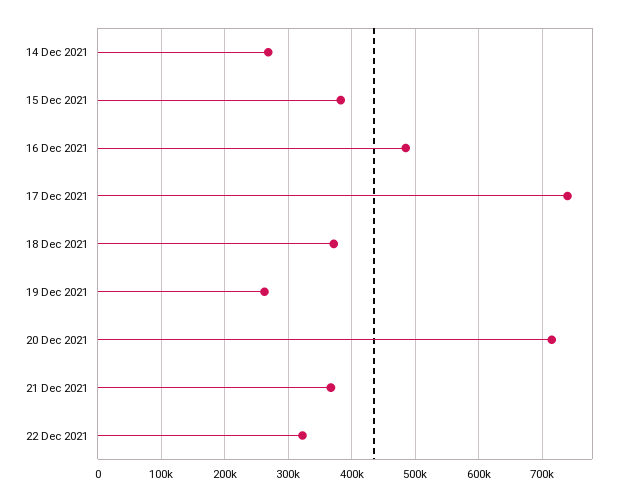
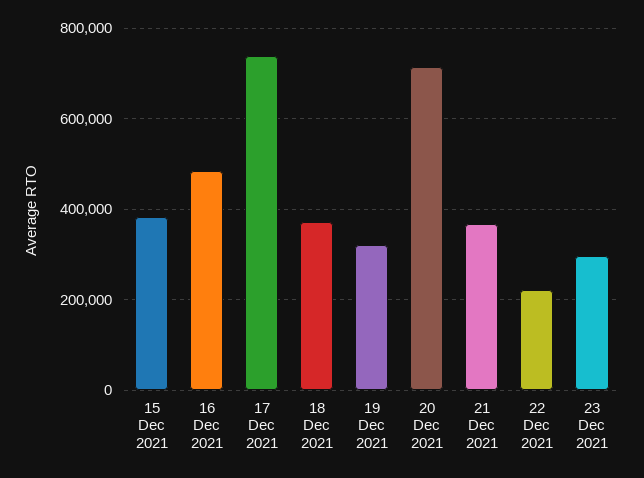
14 Dec 2021: 270000 -> none
19 Dec 2021: 260000 -> 320000
22 Dec 2021: 320000 -> 220000
23 Dec 2021: none -> 300000

